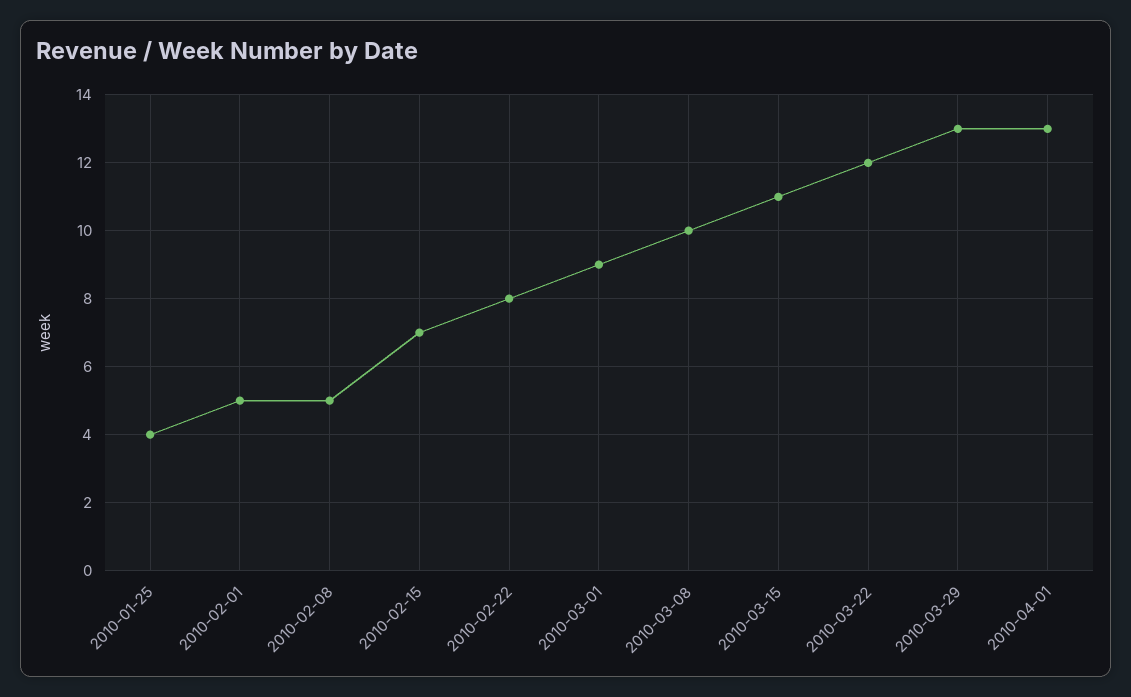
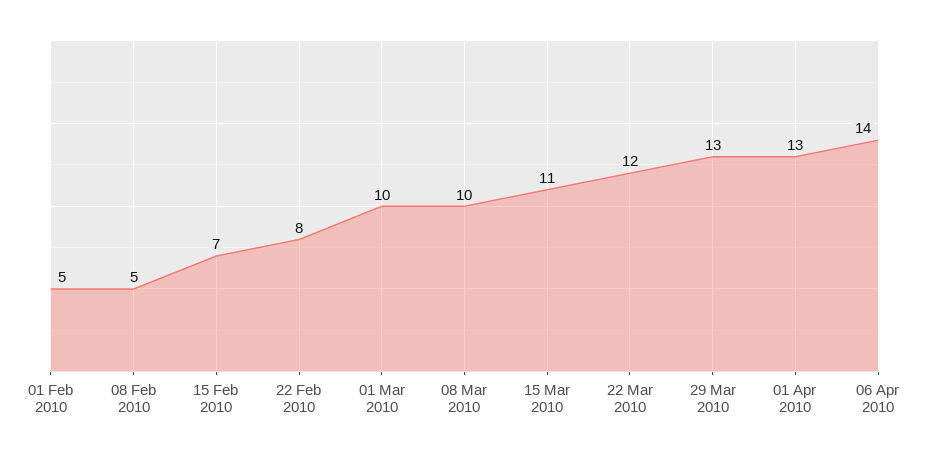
2010-01-25: 4 -> none
2010-03-01: 9 -> 10
06 Apr 2010: none -> 14

